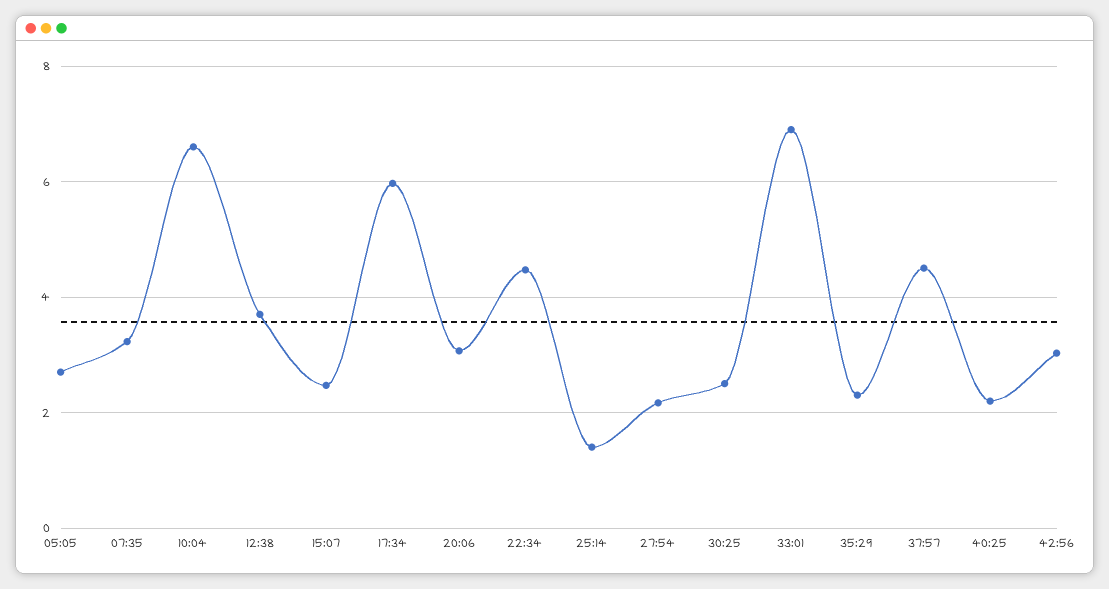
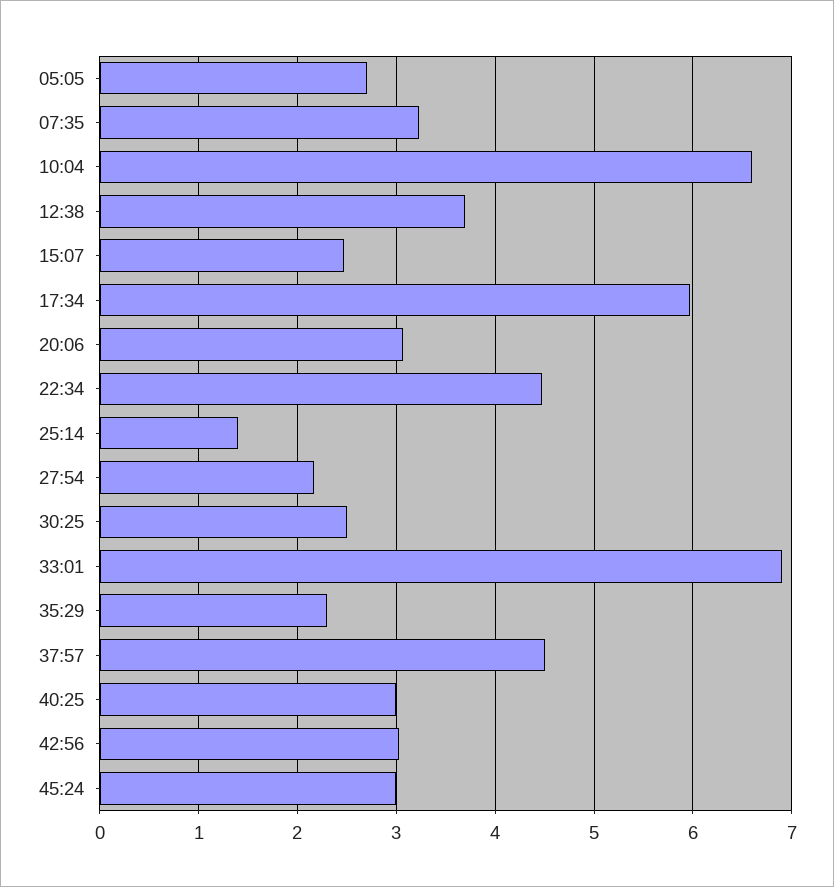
40:25: 2.2 -> 3
45:24: none -> 3

